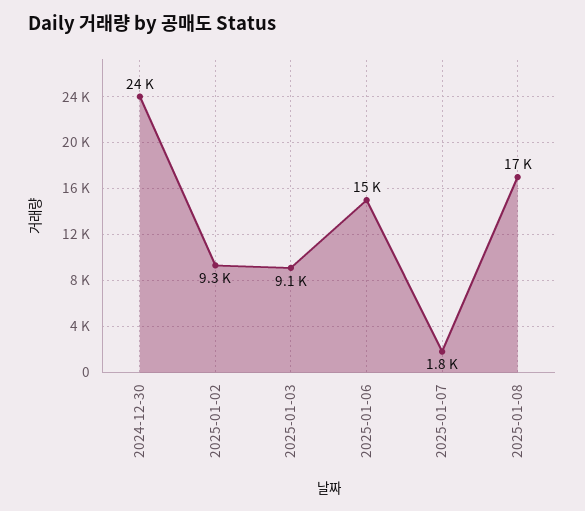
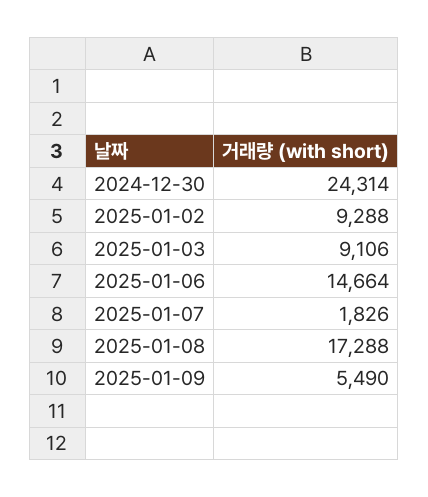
2025-01-09: none -> 5490

